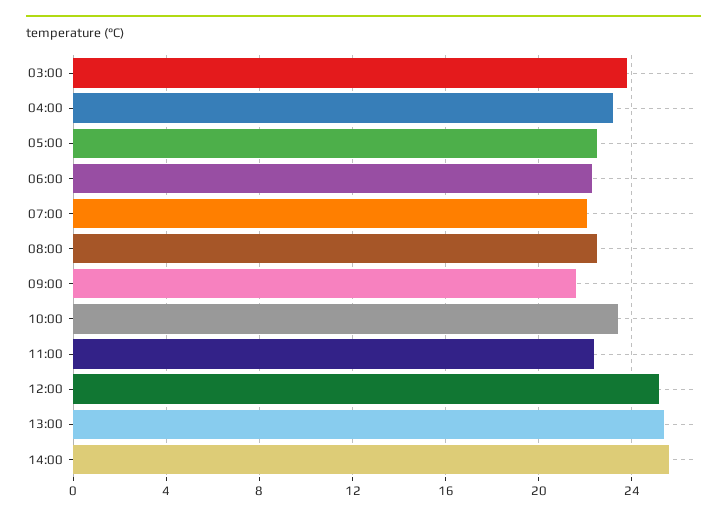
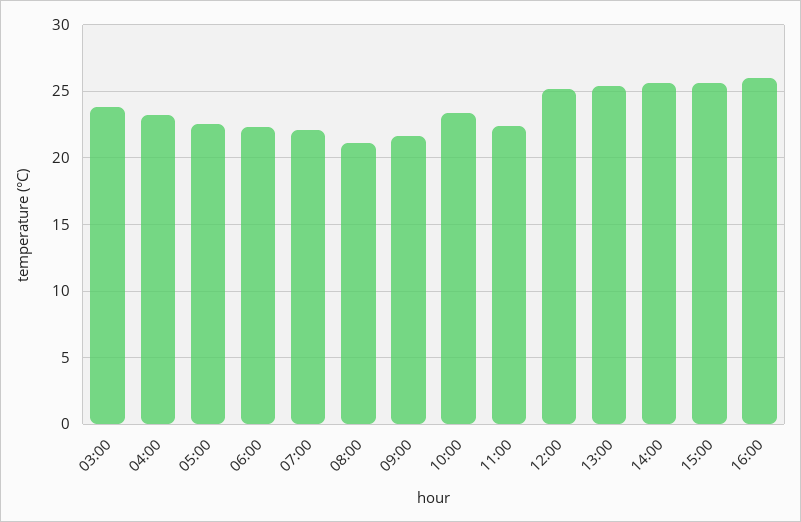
08:00: 22.5 -> 21
15:00: none -> 25.5
16:00: none -> 26

